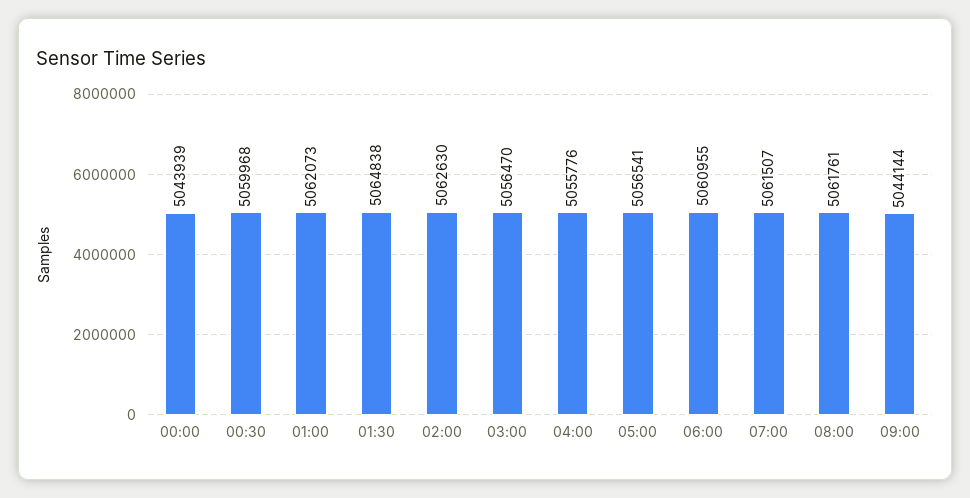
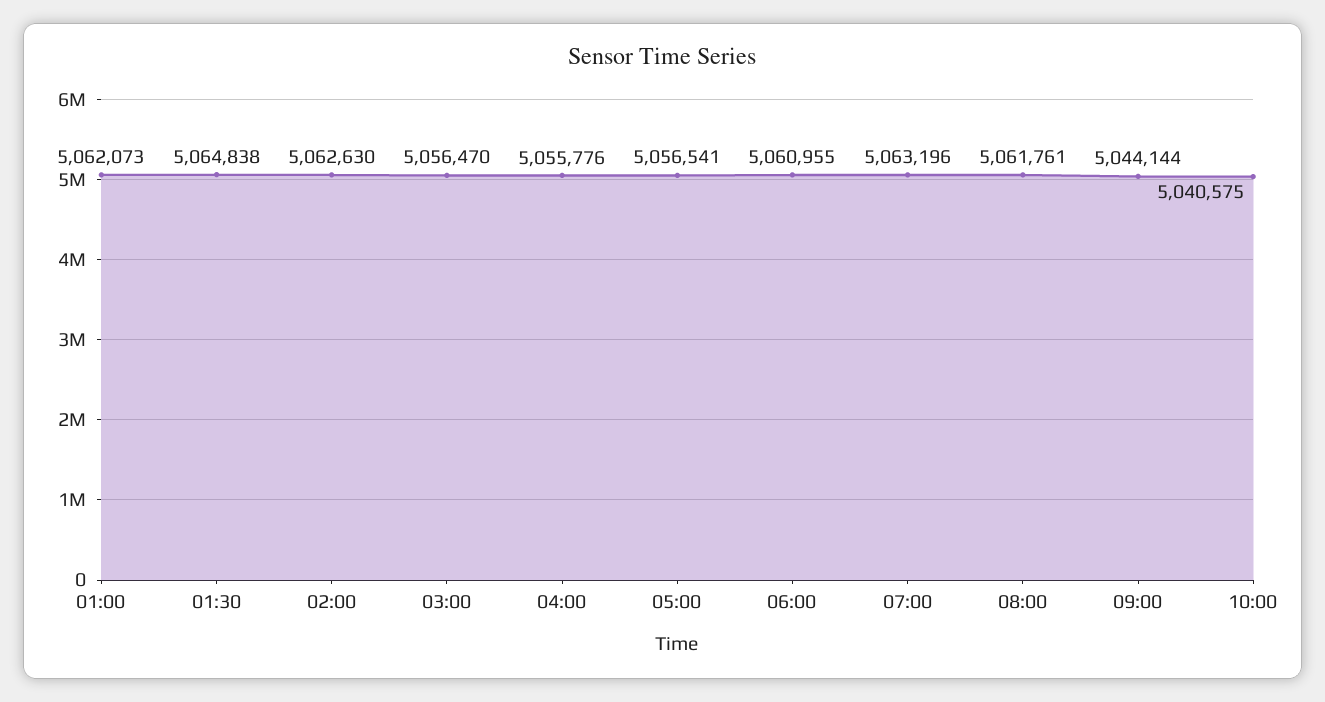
00:00: 5043939 -> none
00:30: 5059968 -> none
07:00: 5061507 -> 5063196
10:00: none -> 5040575

